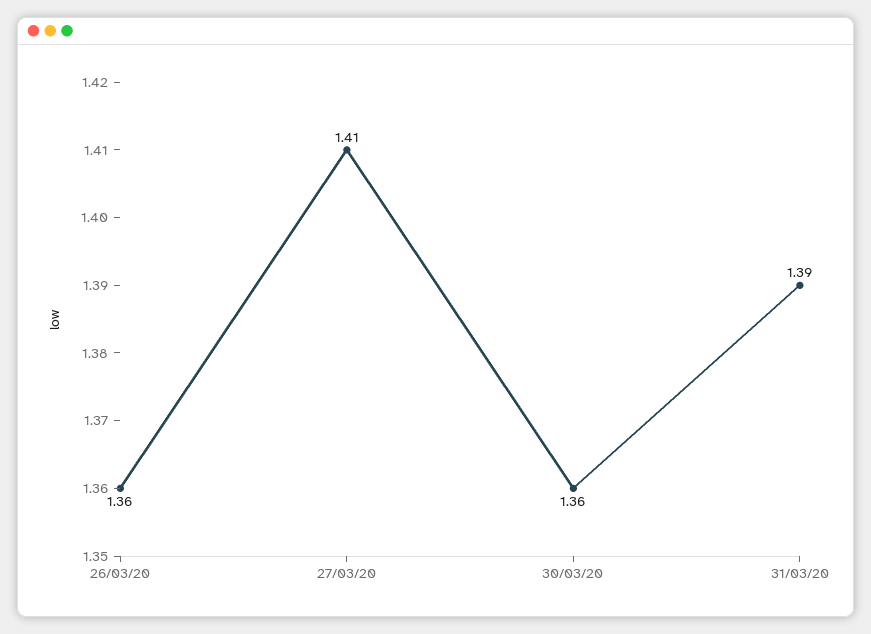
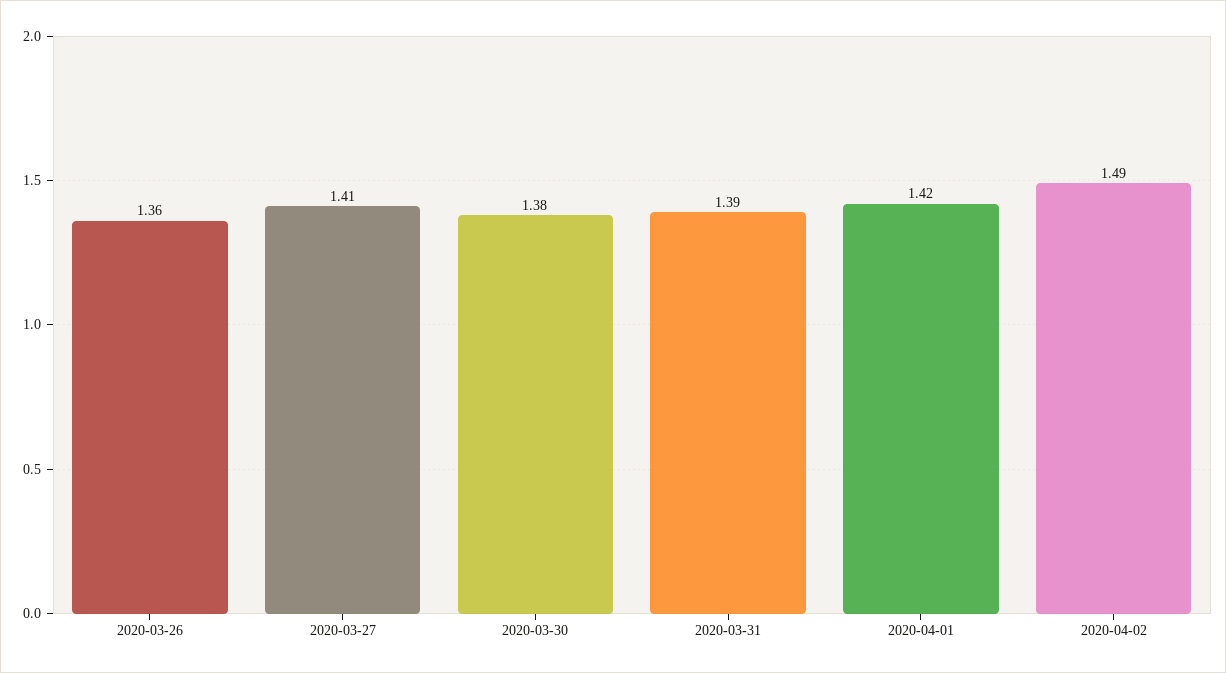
30/03/20: 1.36 -> 1.38
2020-04-01: none -> 1.42
2020-04-02: none -> 1.49

